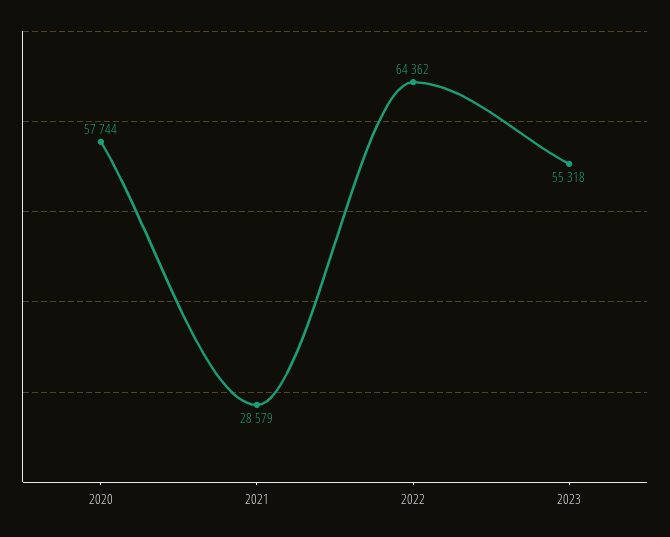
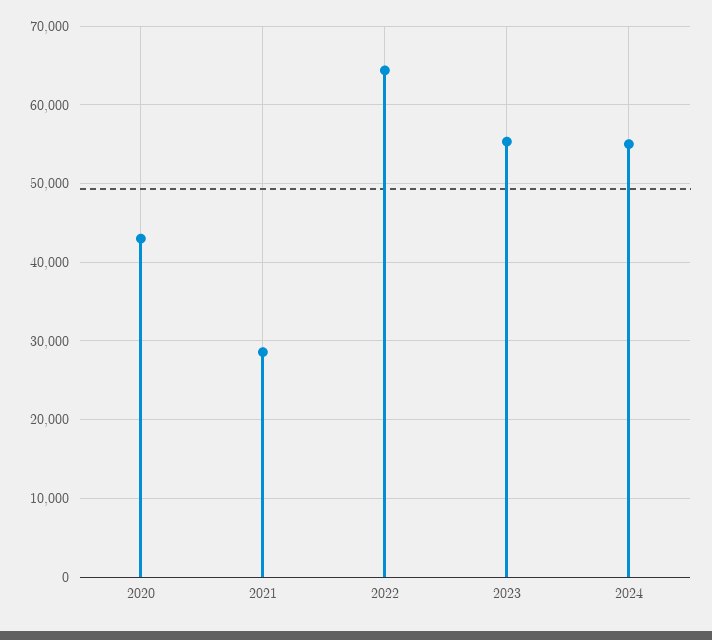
2020: 57744 -> 43000
2024: none -> 55000

